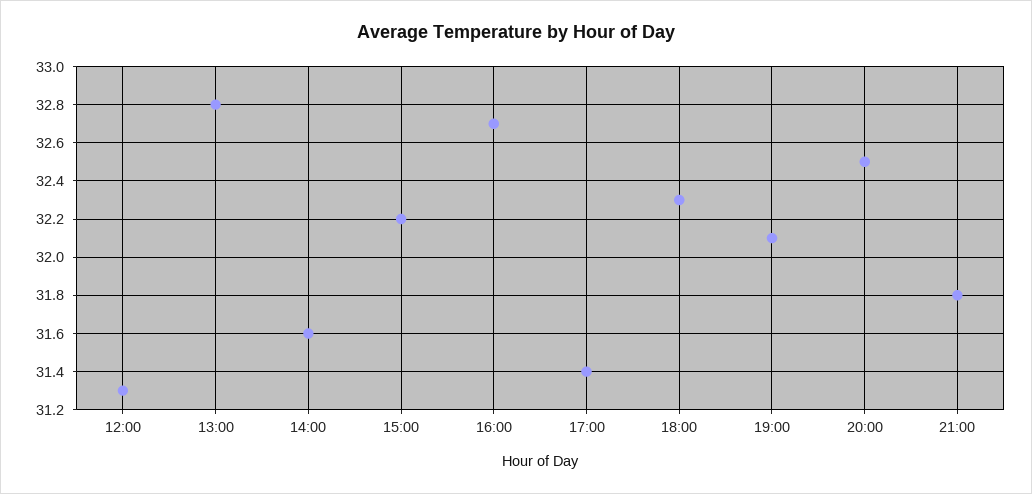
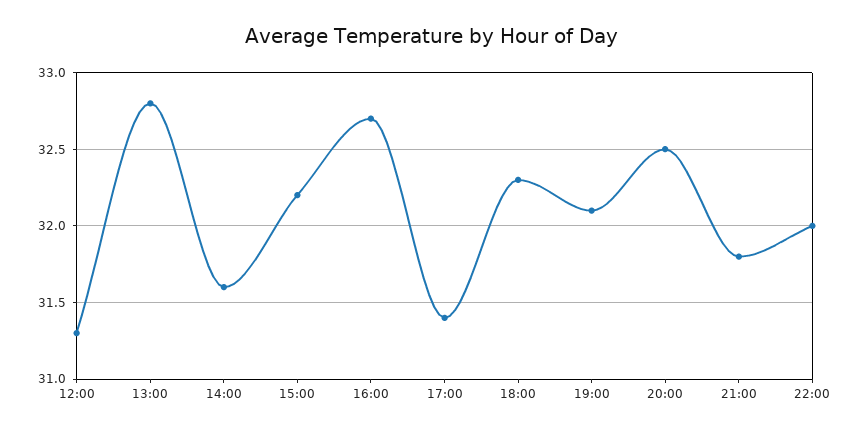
22:00: none -> 32

